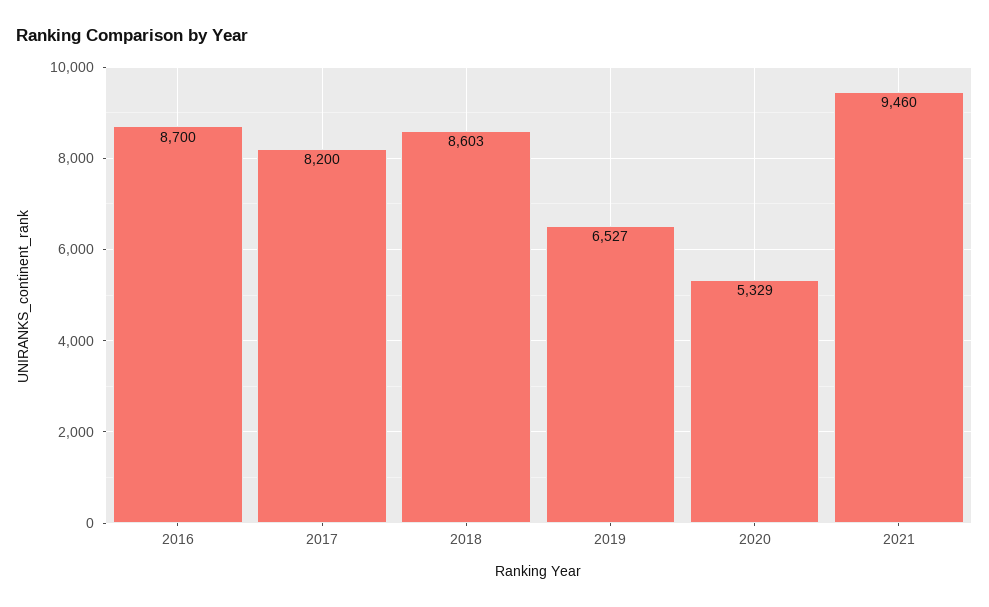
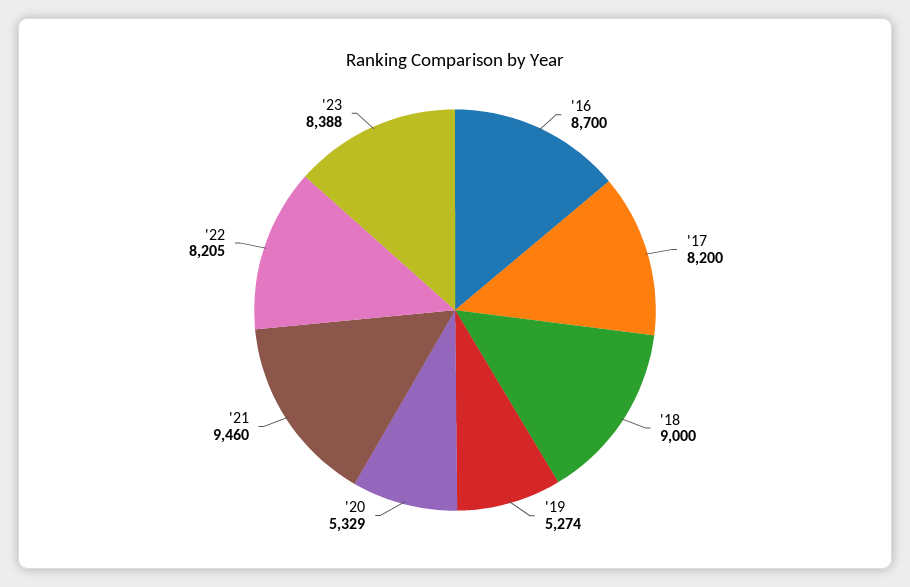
2018: 8603 -> 9000
2019: 6527 -> 5274
'22: none -> 8205
'23: none -> 8388

